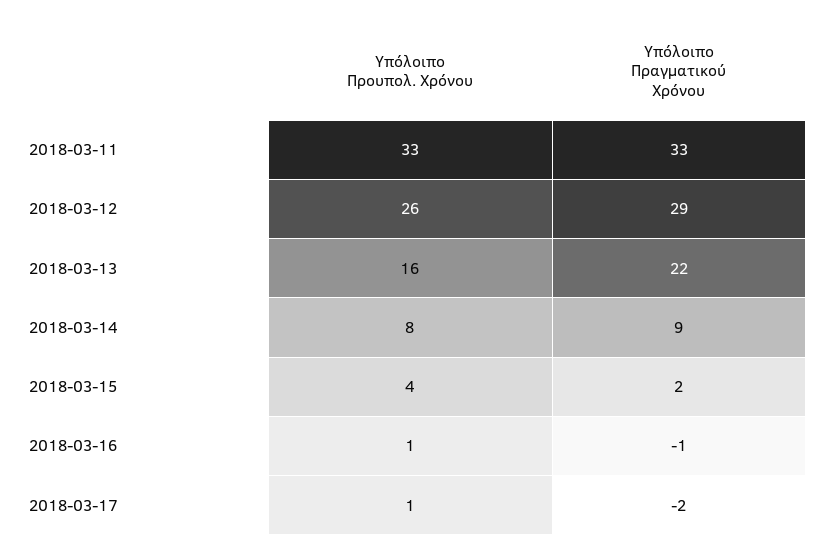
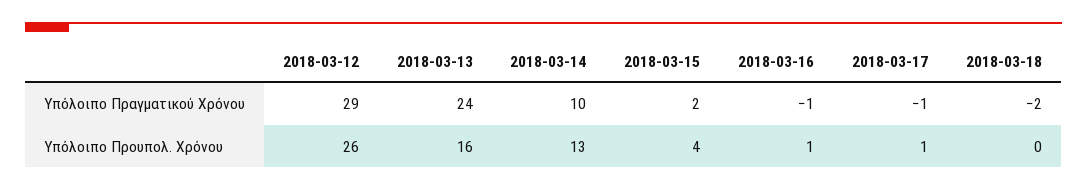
Υπόλοιπο Προυπολ. Χρόνου, 2018-03-11: 33 -> none
Υπόλοιπο Πραγματικού Χρόνου, 2018-03-11: 33 -> none
Υπόλοιπο Πραγματικού Χρόνου, 2018-03-13: 22 -> 24
Υπόλοιπο Προυπολ. Χρόνου, 2018-03-14: 8 -> 13
Υπόλοιπο Πραγματικού Χρόνου, 2018-03-14: 9 -> 10
Υπόλοιπο Πραγματικού Χρόνου, 2018-03-17: -2 -> -1
Υπόλοιπο Πραγματικού Χρόνου, 2018-03-18: none -> -2
Υπόλοιπο Προυπολ. Χρόνου, 2018-03-18: none -> 0

